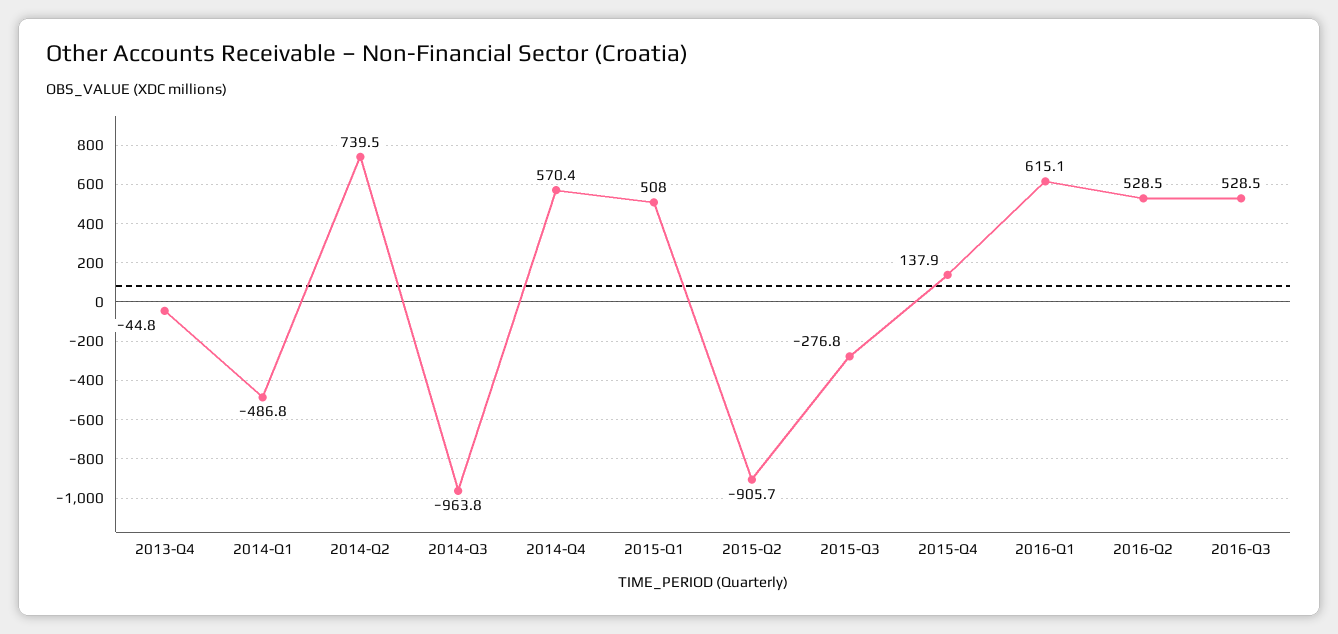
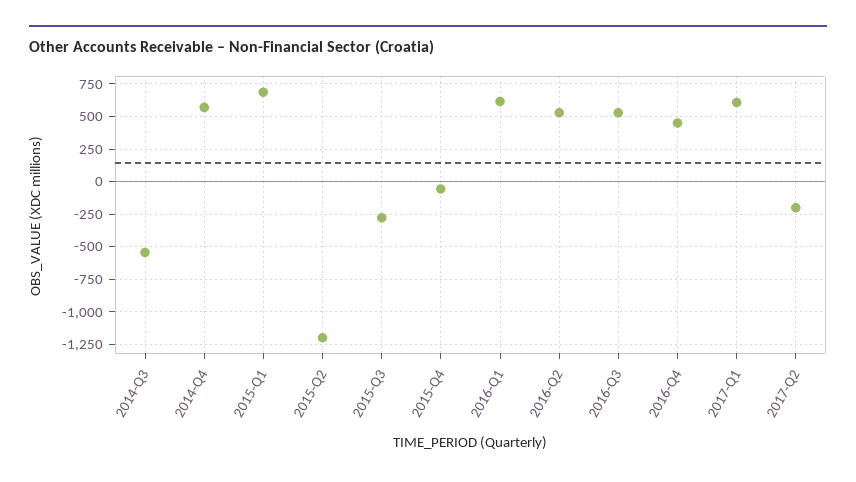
2013-Q4: -44.8 -> none
2014-Q1: -486.8 -> none
2014-Q2: 739.5 -> none
2014-Q3: -963.8 -> -550
2015-Q1: 508 -> 700
2015-Q2: -905.7 -> -1200
2015-Q4: 137.9 -> -50
2016-Q4: none -> 450
2017-Q1: none -> 600
2017-Q2: none -> -200

